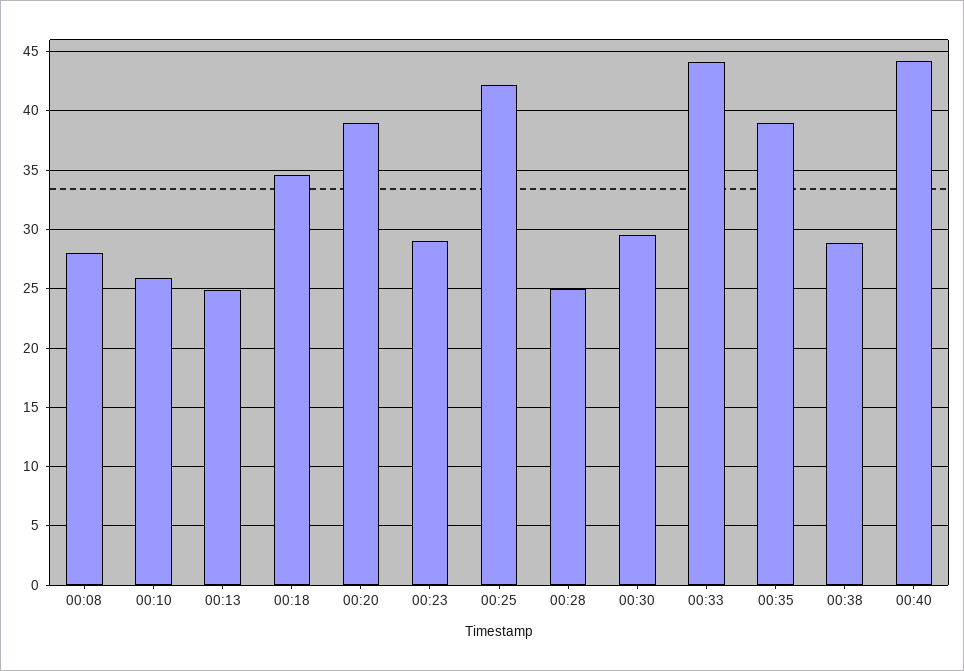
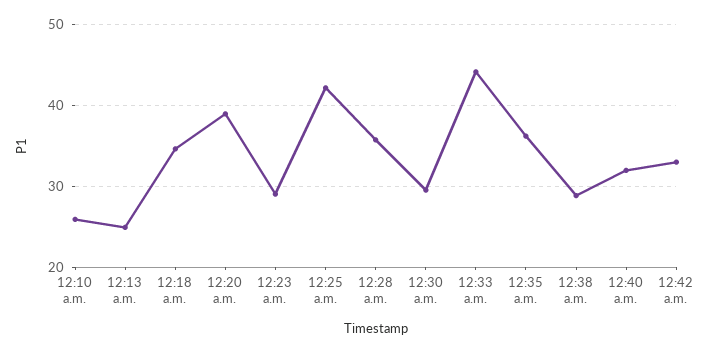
00:08: 28 -> none
00:28: 25 -> 36
00:35: 39 -> 36
00:40: 44 -> 32
12:42 a.m.: none -> 33

